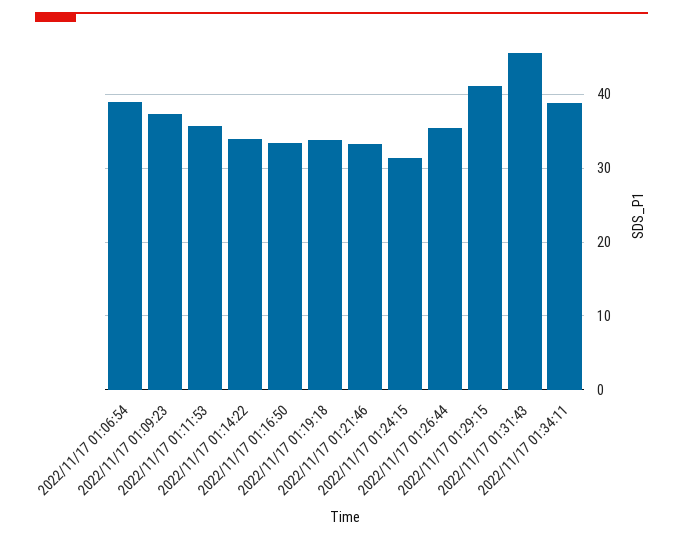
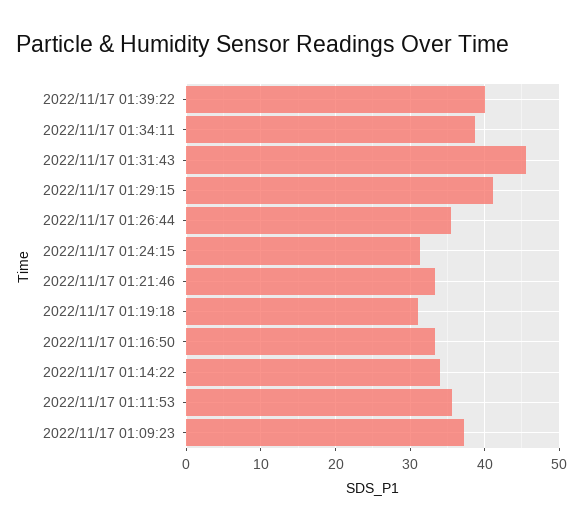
2022/11/17 01:06:54: 39 -> none
2022/11/17 01:19:18: 34 -> 31
2022/11/17 01:39:22: none -> 40

